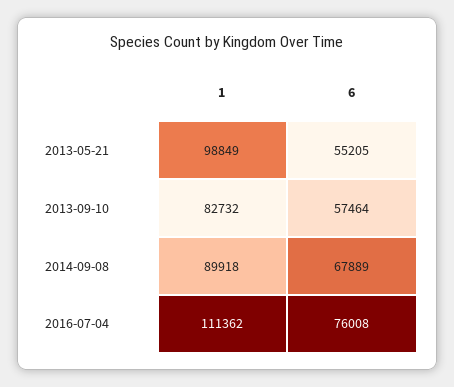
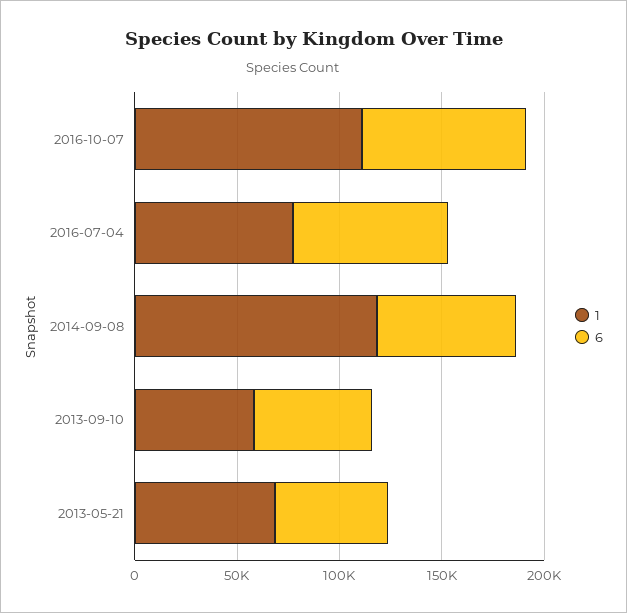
1, 2013-05-21: 98849 -> 70000
1, 2013-09-10: 82732 -> 60000
1, 2014-09-08: 89918 -> 120000
1, 2016-07-04: 111362 -> 80000
1, 2016-10-07: none -> 110000
6, 2016-10-07: none -> 80000

